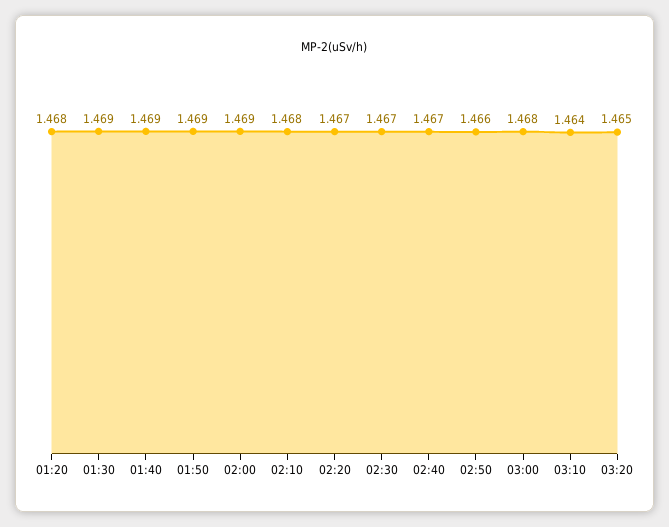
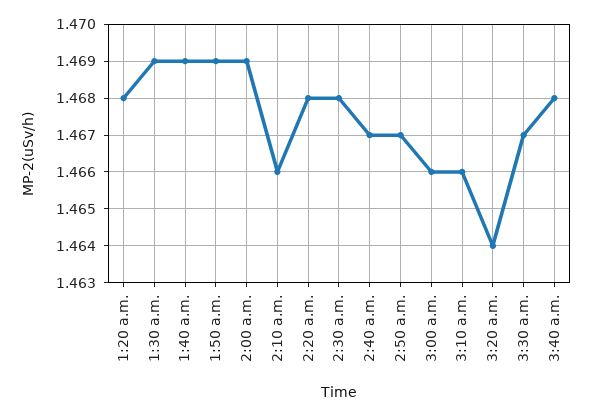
02:10: 1.468 -> 1.466
02:20: 1.467 -> 1.468
02:30: 1.467 -> 1.468
02:50: 1.466 -> 1.467
03:00: 1.468 -> 1.466
03:10: 1.464 -> 1.466
03:20: 1.465 -> 1.464
3:30 a.m.: none -> 1.467
3:40 a.m.: none -> 1.468

